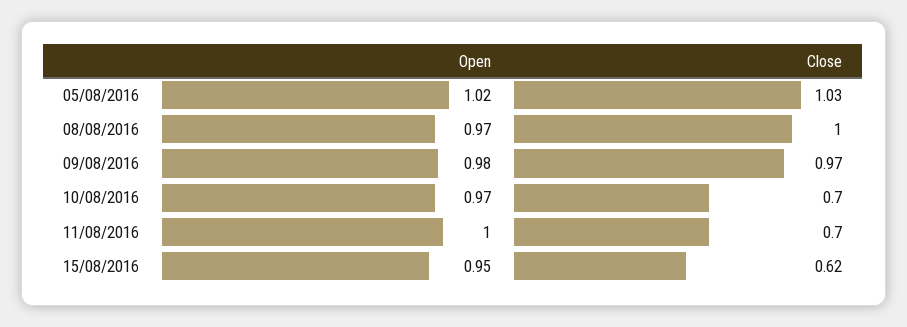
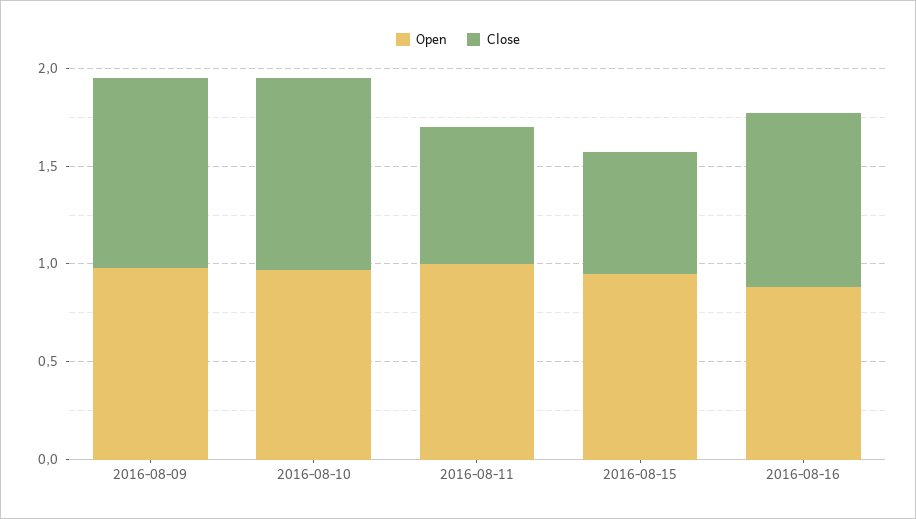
Open, 05/08/2016: 1.02 -> none
Close, 05/08/2016: 1.03 -> none
Open, 08/08/2016: 0.97 -> none
Close, 08/08/2016: 1 -> none
Close, 10/08/2016: 0.7 -> 1
Open, 2016-08-16: none -> 0.9
Close, 2016-08-16: none -> 0.9

